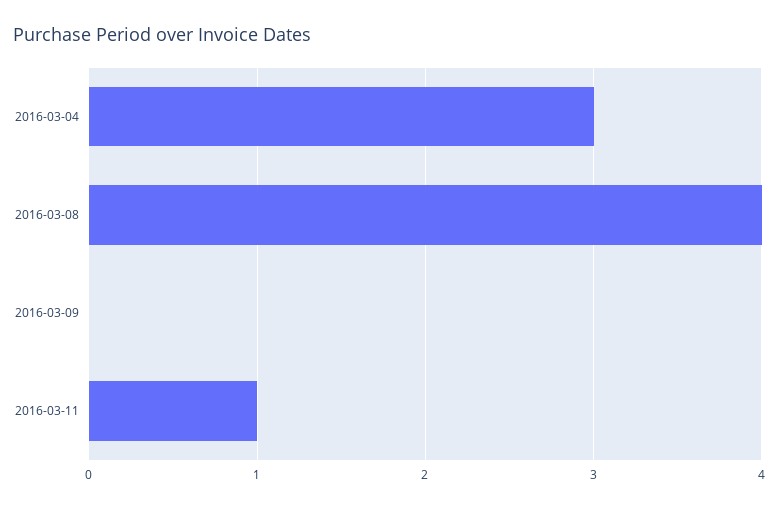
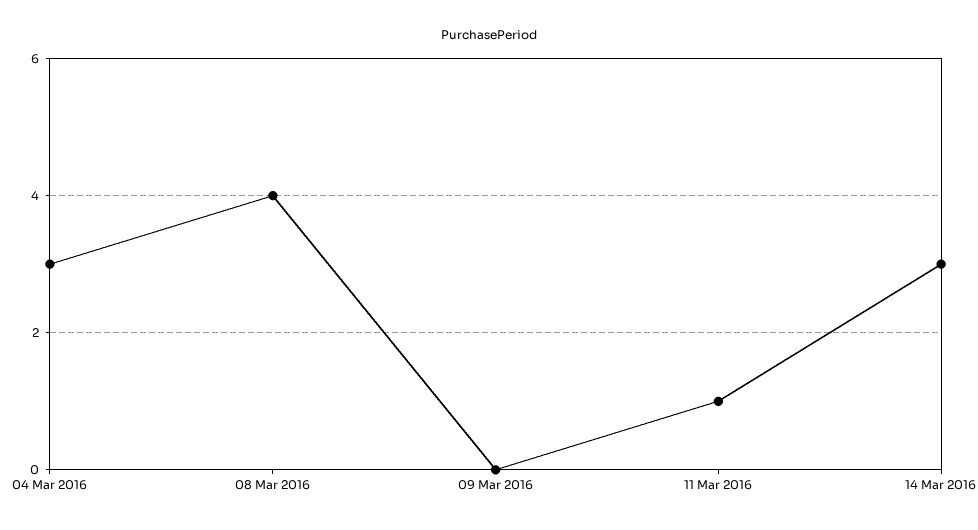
14 Mar 2016: none -> 3

